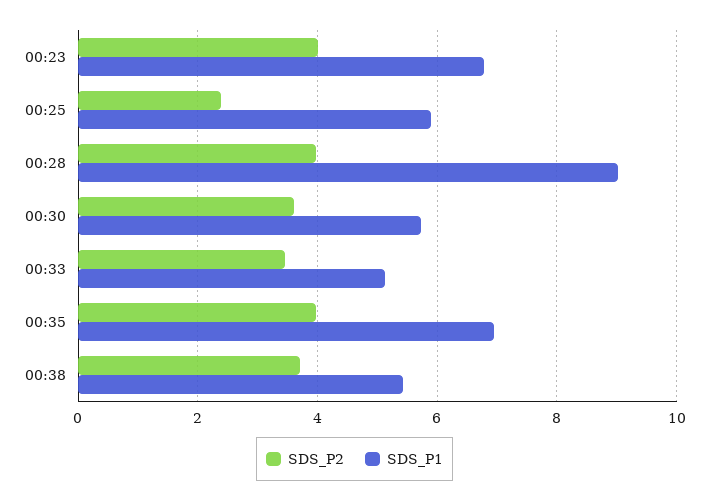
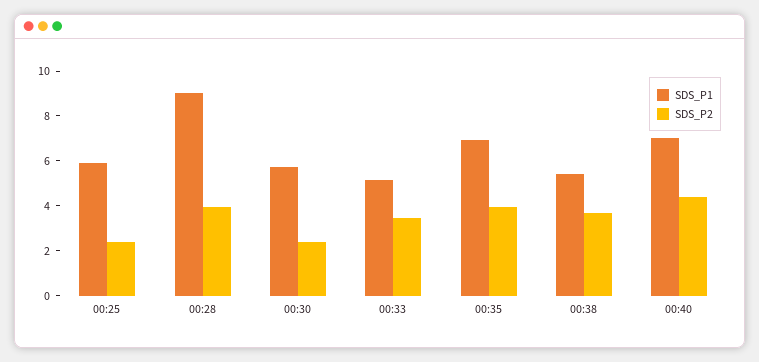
SDS_P2, 00:23: 4 -> none
SDS_P1, 00:23: 6.8 -> none
SDS_P2, 00:30: 3.6 -> 2.5
SDS_P1, 00:40: none -> 7
SDS_P2, 00:40: none -> 4.5

